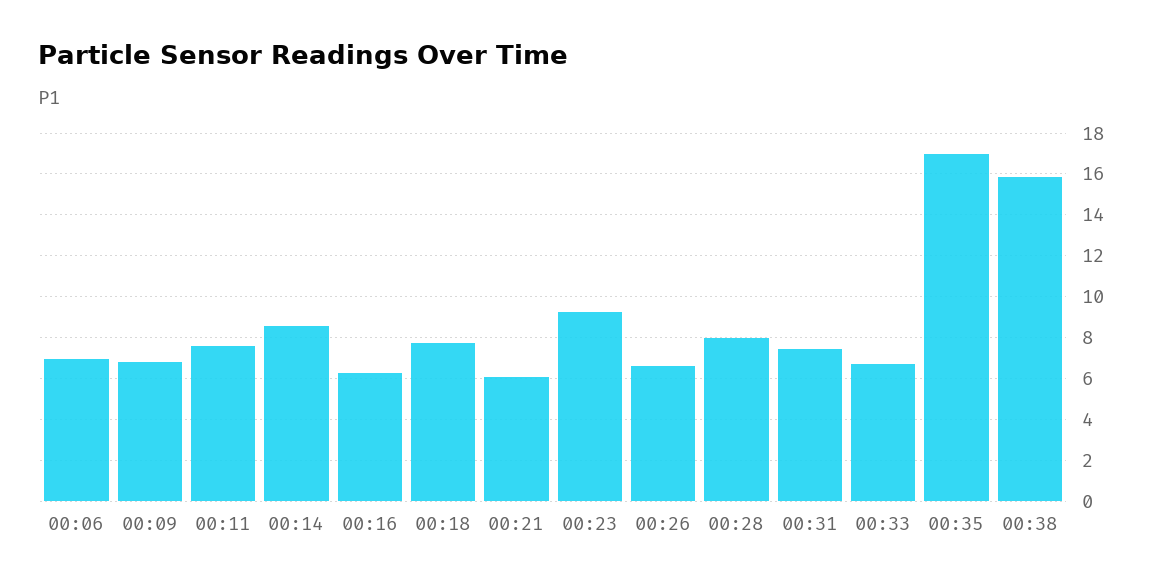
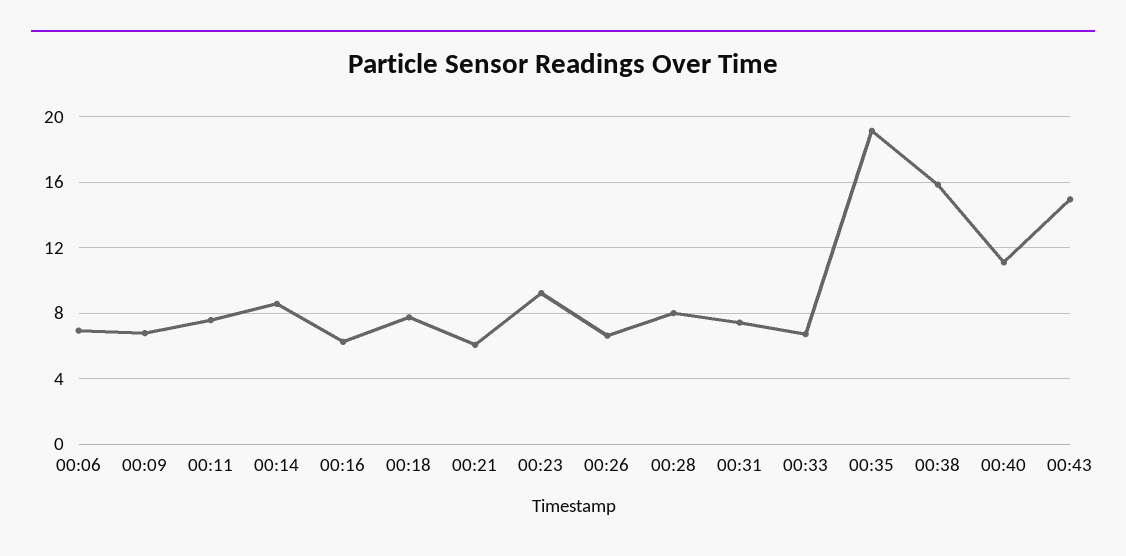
00:35: 17 -> 19
00:40: none -> 11
00:43: none -> 15

